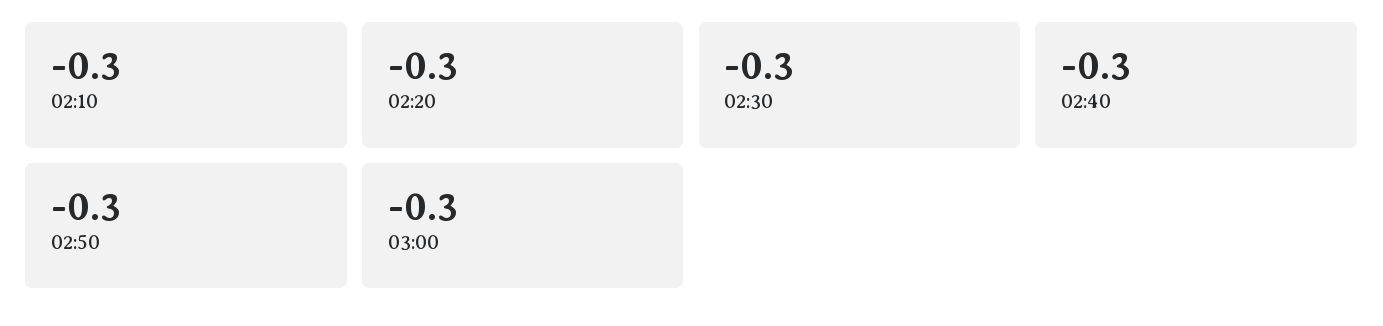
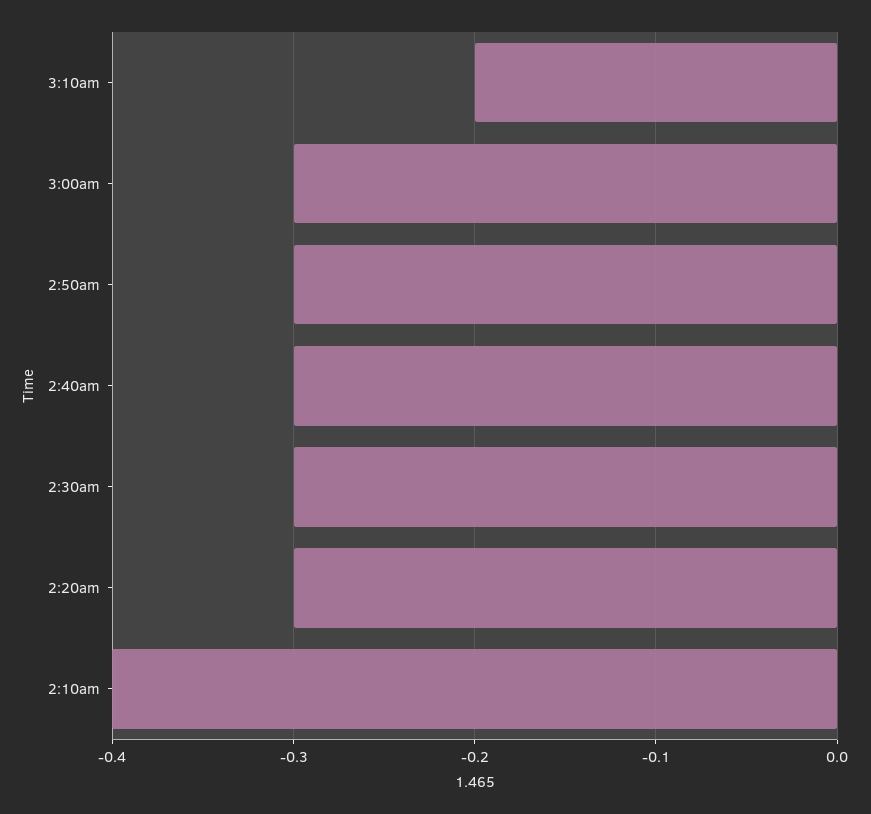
02:10: -0.3 -> -0.4
3:10am: none -> -0.2

